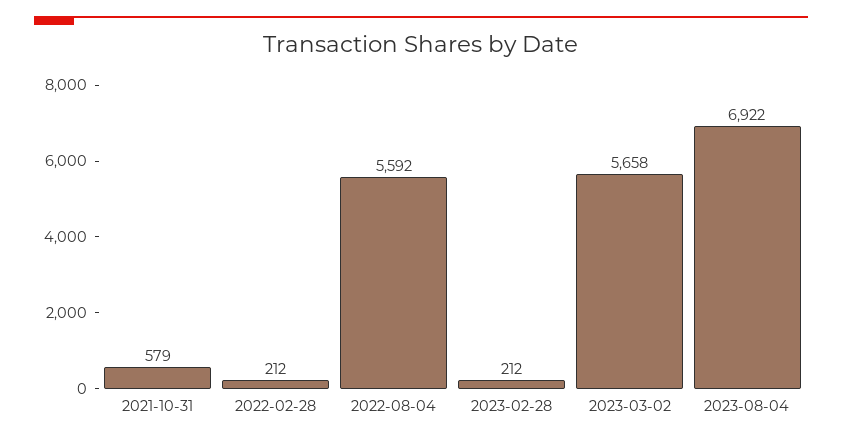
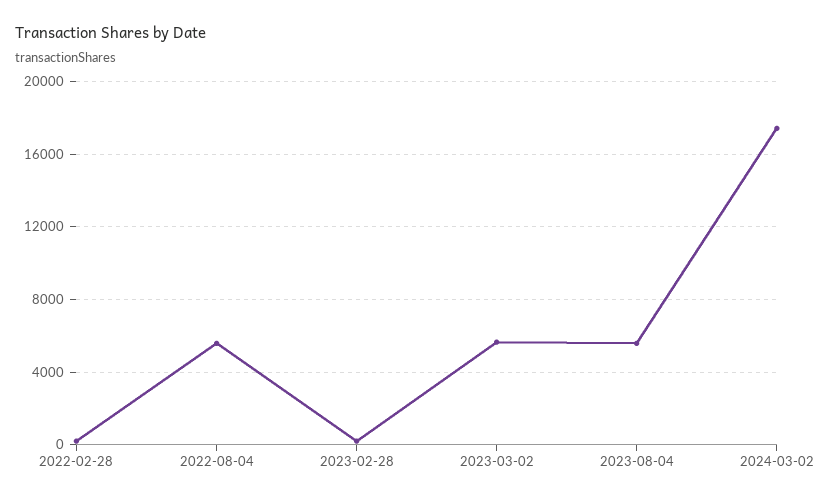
2021-10-31: 579 -> none
2023-08-04: 6922 -> 5500
2024-03-02: none -> 17500

